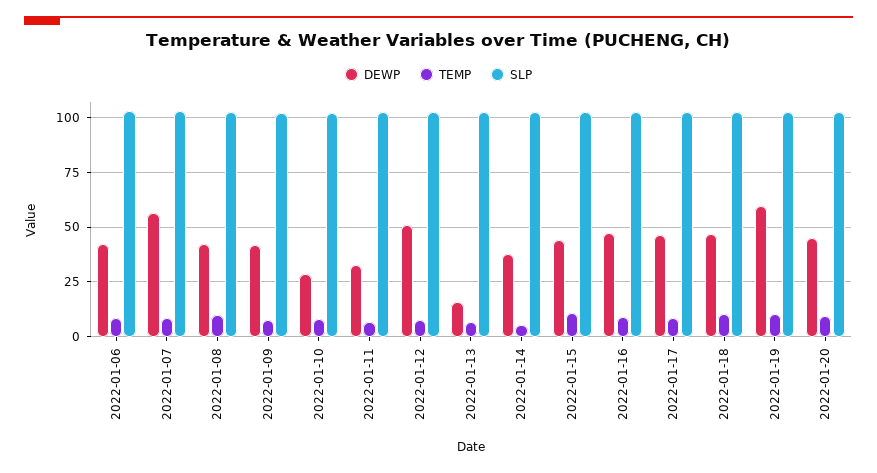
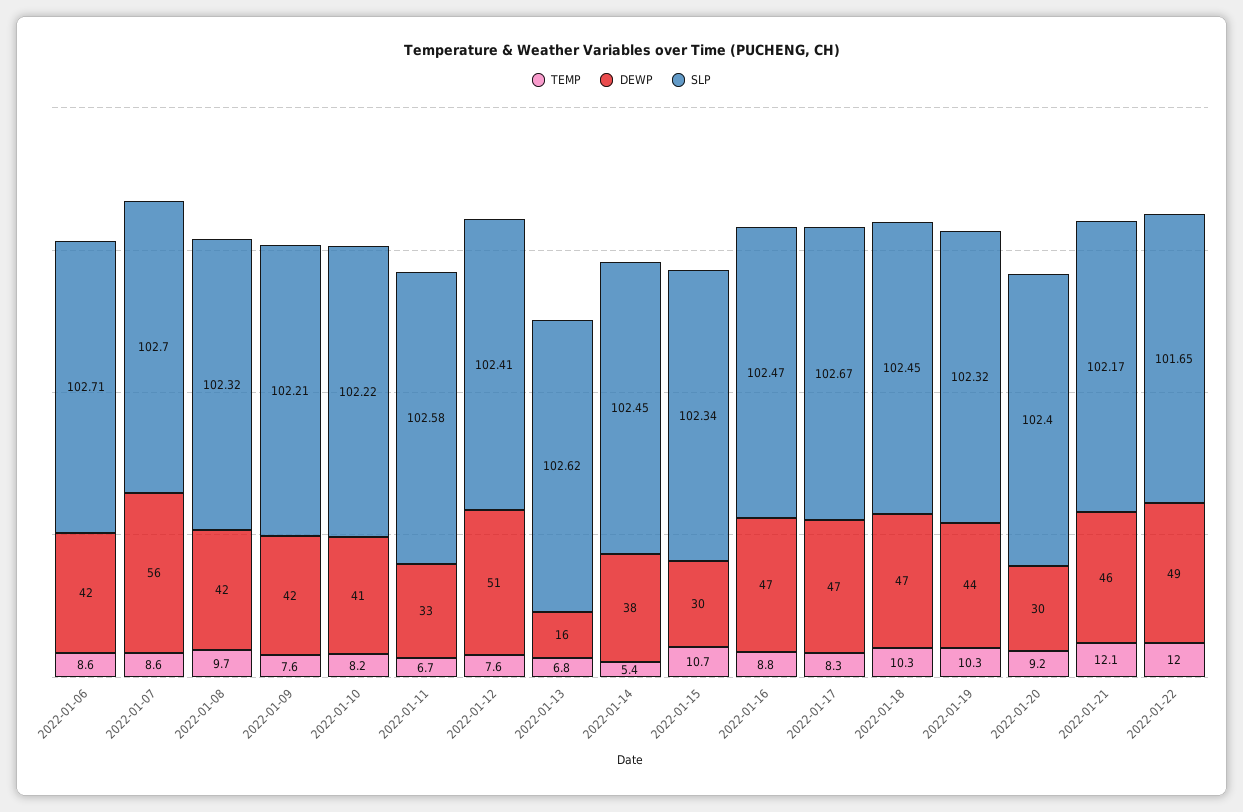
DEWP, 2022-01-10: 30 -> 41
DEWP, 2022-01-15: 45 -> 30
DEWP, 2022-01-19: 60 -> 44
DEWP, 2022-01-20: 45 -> 30
TEMP, 2022-01-21: none -> 12.1
DEWP, 2022-01-21: none -> 46
SLP, 2022-01-21: none -> 102.17
TEMP, 2022-01-22: none -> 12
DEWP, 2022-01-22: none -> 49
SLP, 2022-01-22: none -> 101.65

